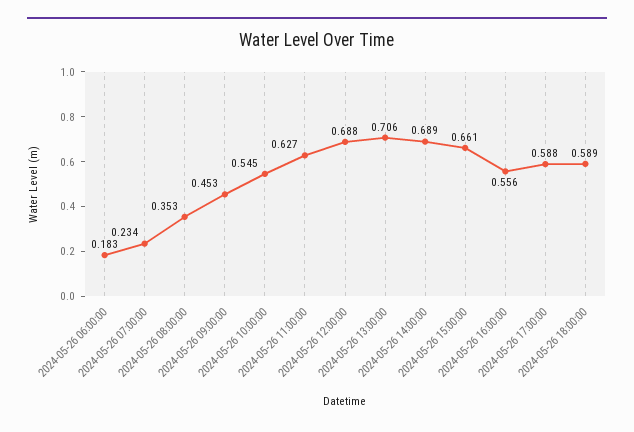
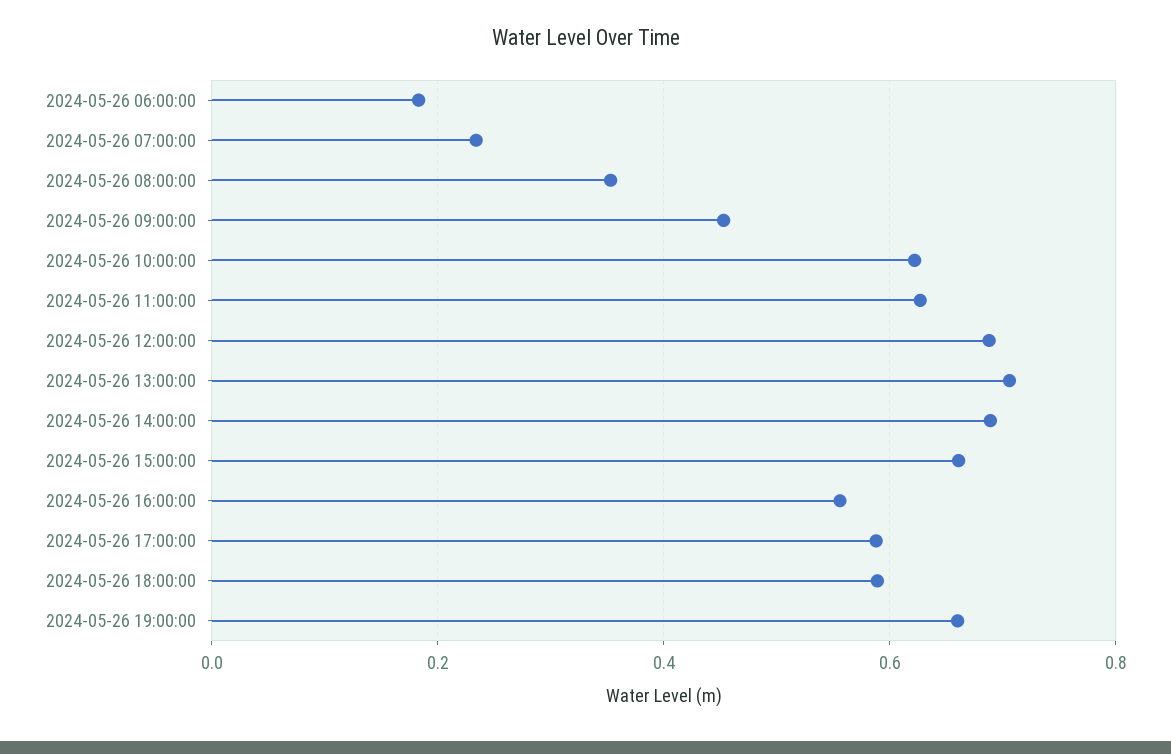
2024-05-26 10:00:00: 0.545 -> 0.62
2024-05-26 19:00:00: none -> 0.66

